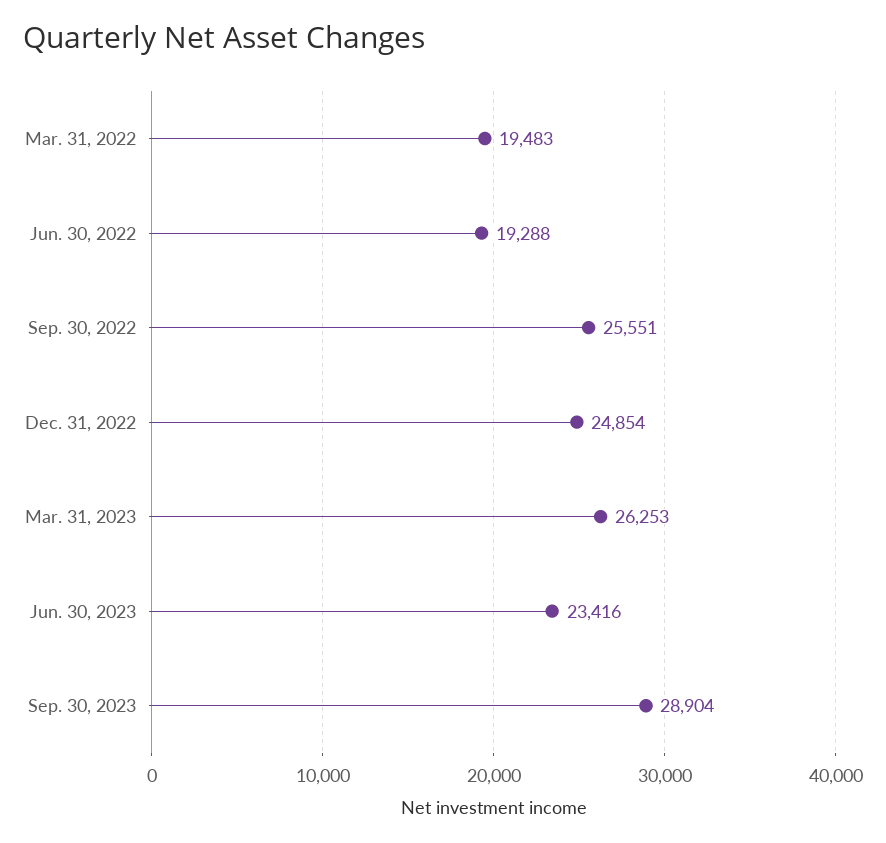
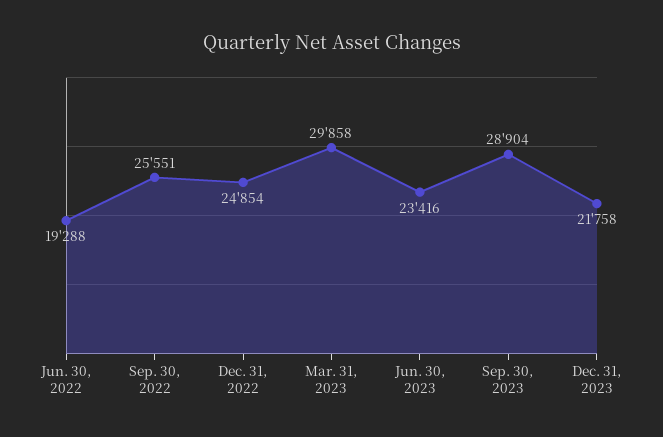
Mar. 31, 2022: 19483 -> none
Mar. 31, 2023: 26253 -> 29858
Dec. 31, 2023: none -> 21758

